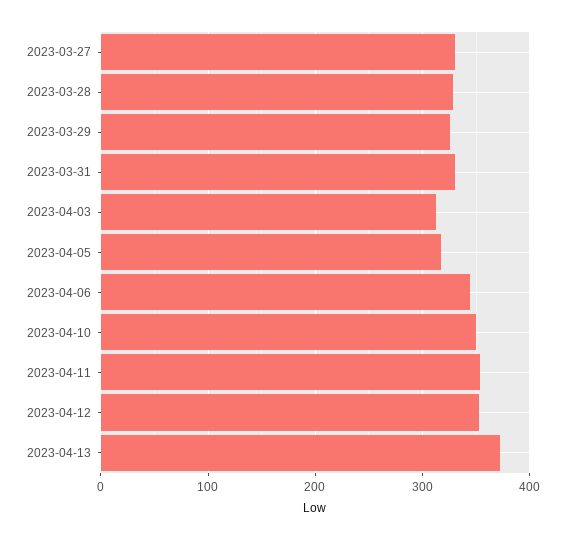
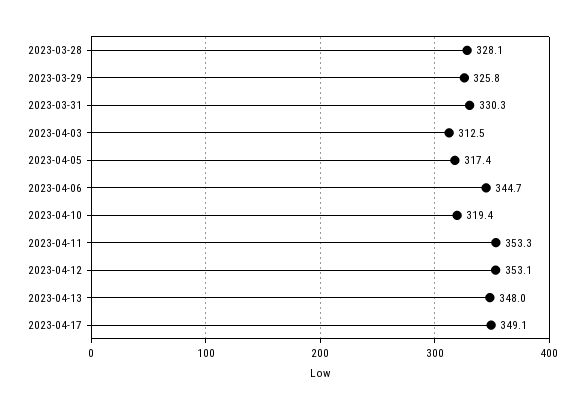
2023-03-27: 330 -> none
2023-04-10: 350 -> 319.4
2023-04-13: 370 -> 348
2023-04-17: none -> 349.1

